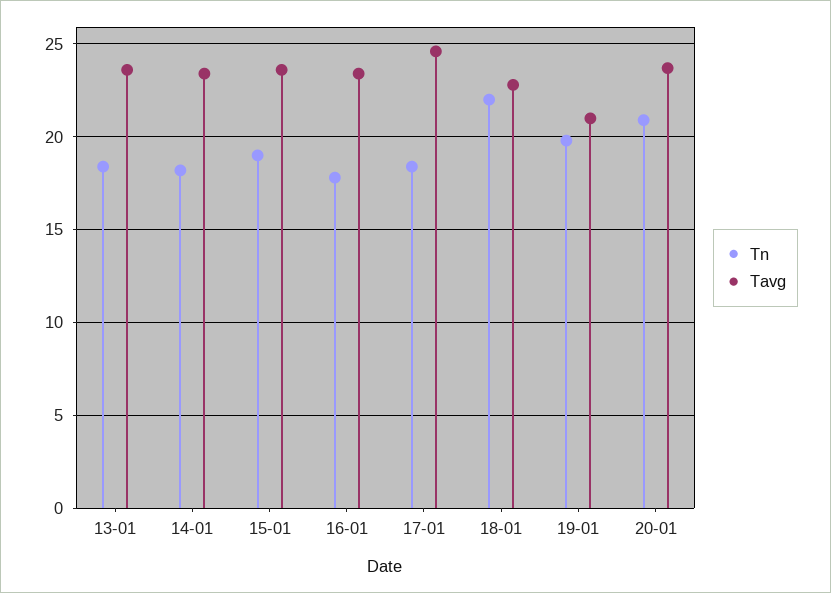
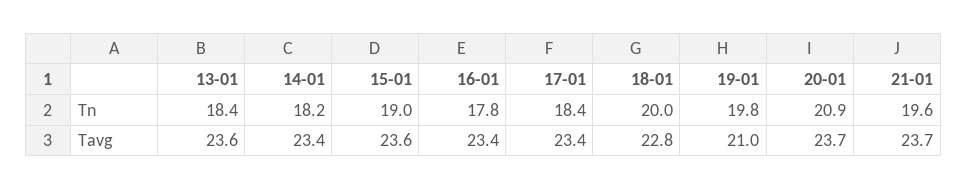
Tavg, 17-01: 24.5 -> 23.4
Tn, 18-01: 22 -> 20
Tn, 21-01: none -> 19.6
Tavg, 21-01: none -> 23.7

